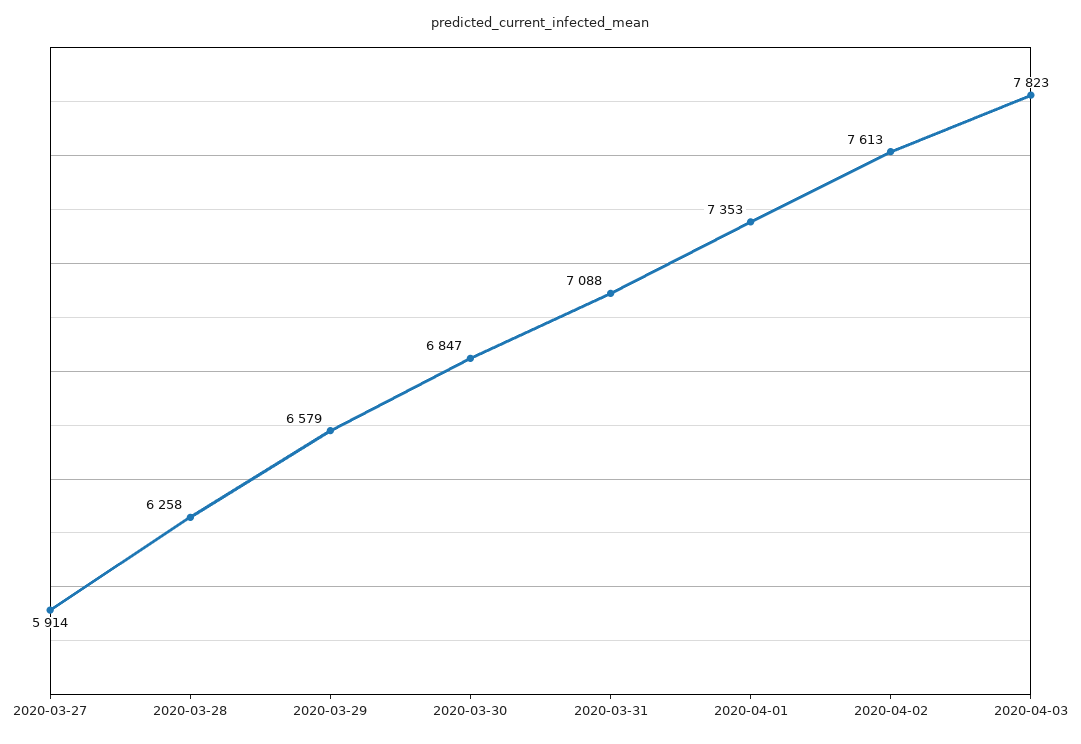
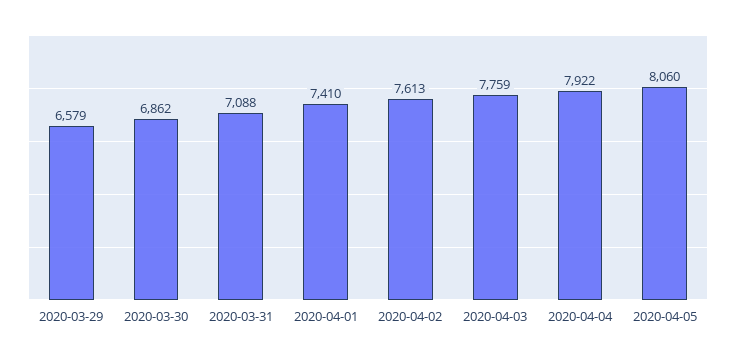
2020-03-27: 5914 -> none
2020-03-28: 6258 -> none
2020-03-30: 6847 -> 6862
2020-04-01: 7353 -> 7410
2020-04-03: 7823 -> 7759
2020-04-04: none -> 7922
2020-04-05: none -> 8060

